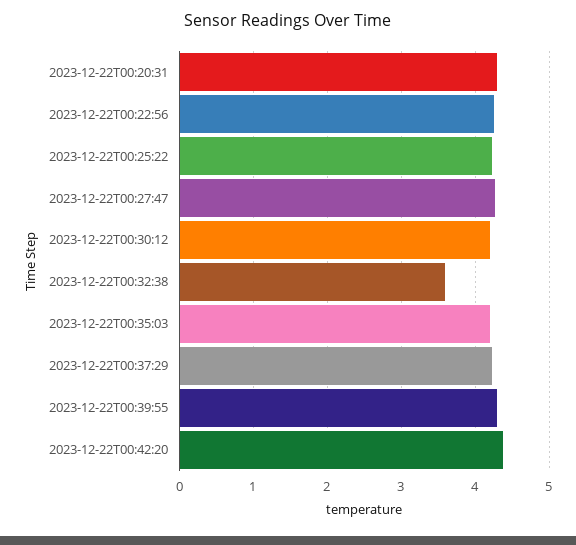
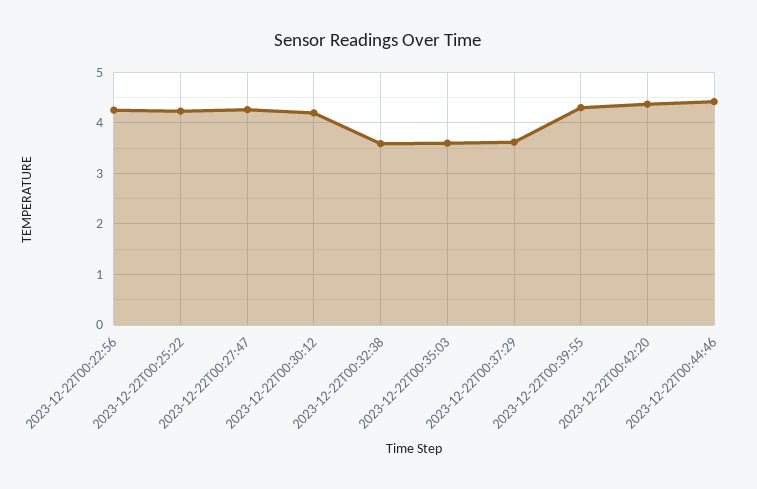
2023-12-22T00:20:31: 4.3 -> none
2023-12-22T00:35:03: 4.2 -> 3.6
2023-12-22T00:37:29: 4.2 -> 3.6
2023-12-22T00:44:46: none -> 4.4

